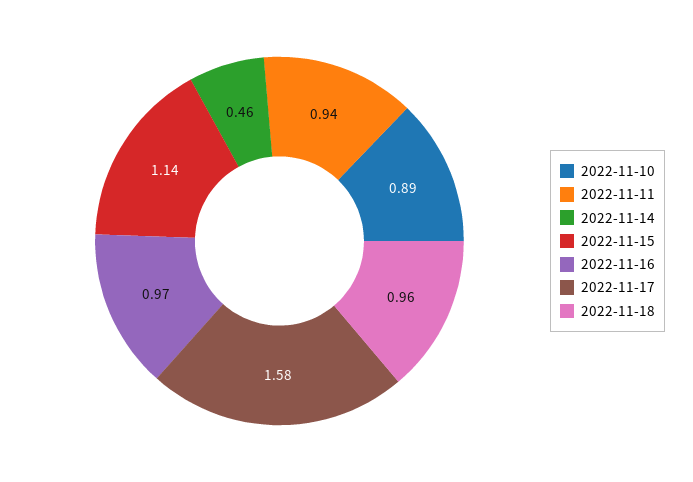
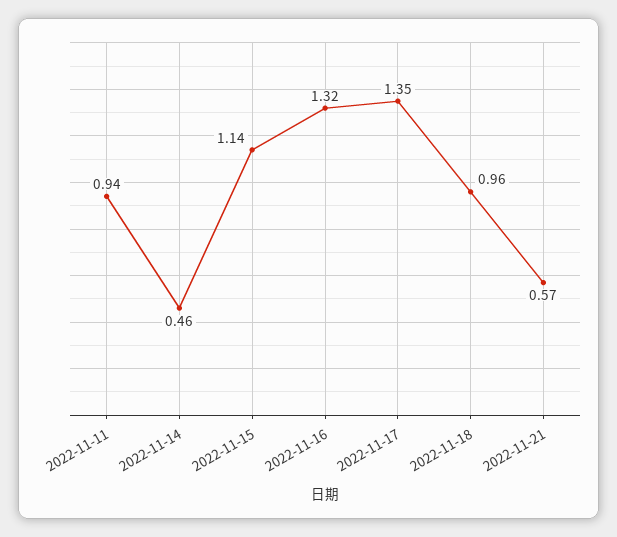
2022-11-10: 0.89 -> none
2022-11-16: 0.97 -> 1.32
2022-11-17: 1.58 -> 1.35
2022-11-21: none -> 0.57

